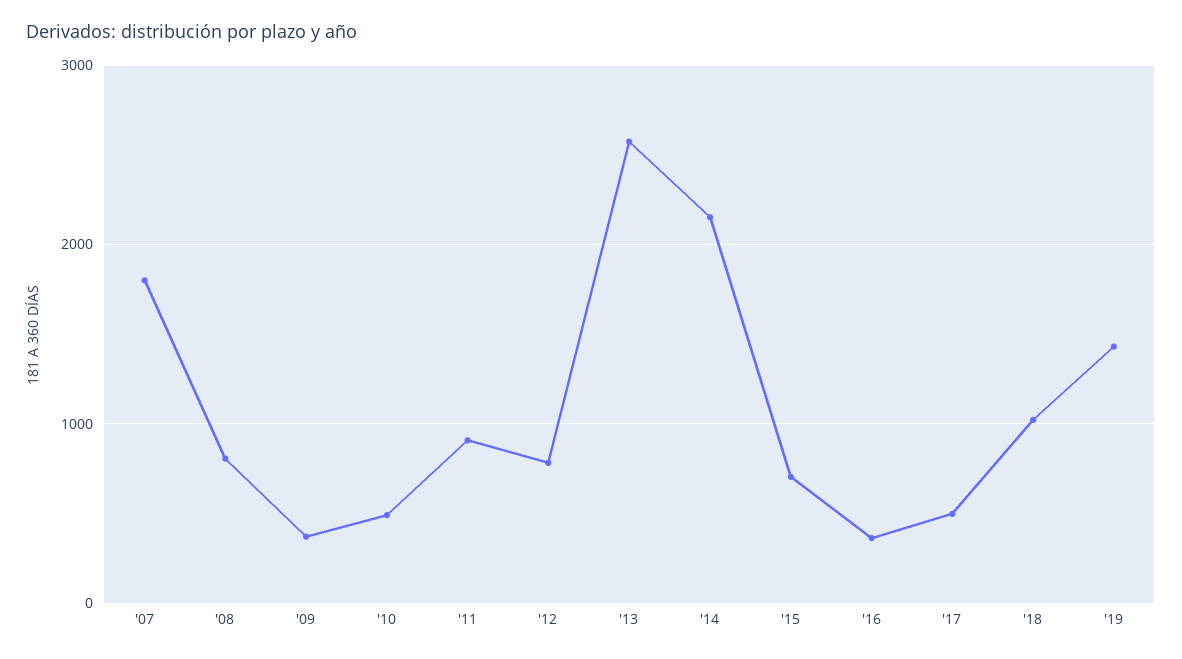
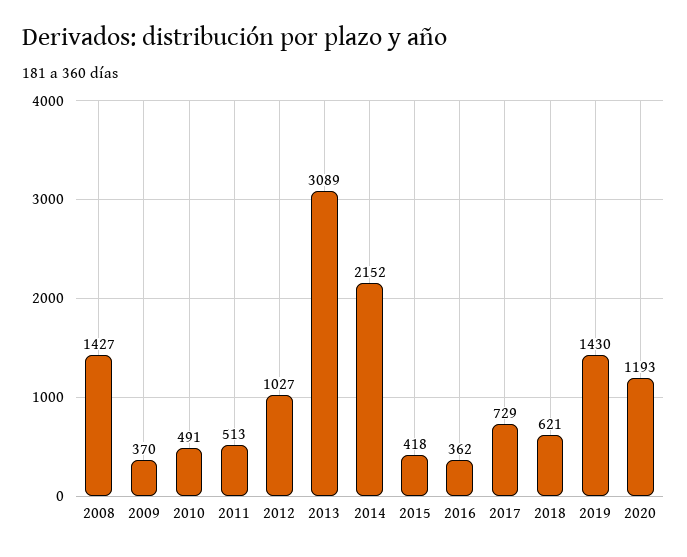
'07: 1800 -> none
'08: 800 -> 1427
'11: 900 -> 513
'12: 800 -> 1027
'13: 2600 -> 3089
'15: 700 -> 418
'17: 500 -> 729
'18: 1000 -> 621
2020: none -> 1193

